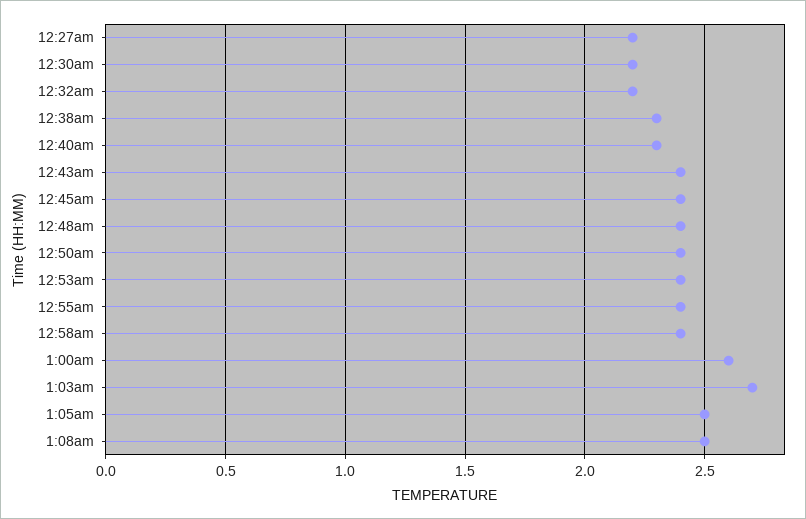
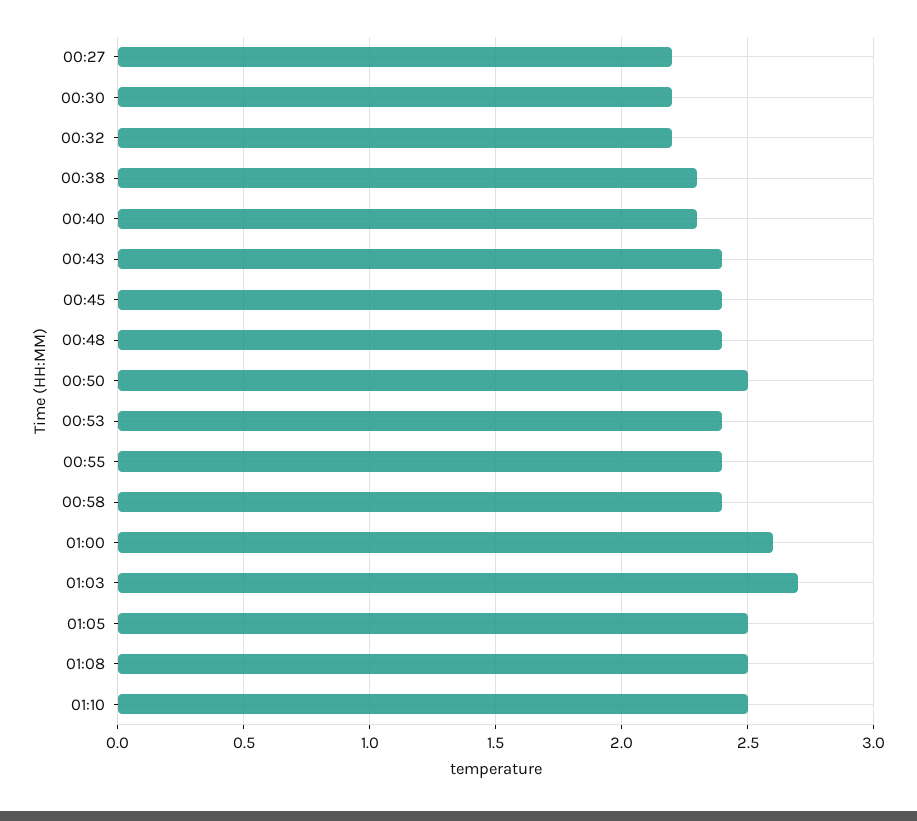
12:50am: 2.4 -> 2.5
01:10: none -> 2.5

